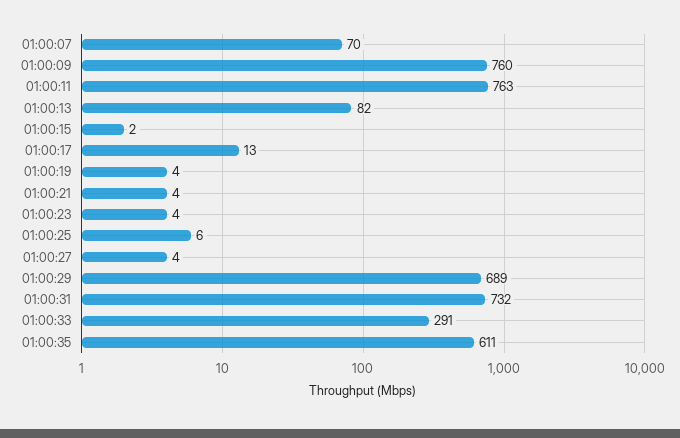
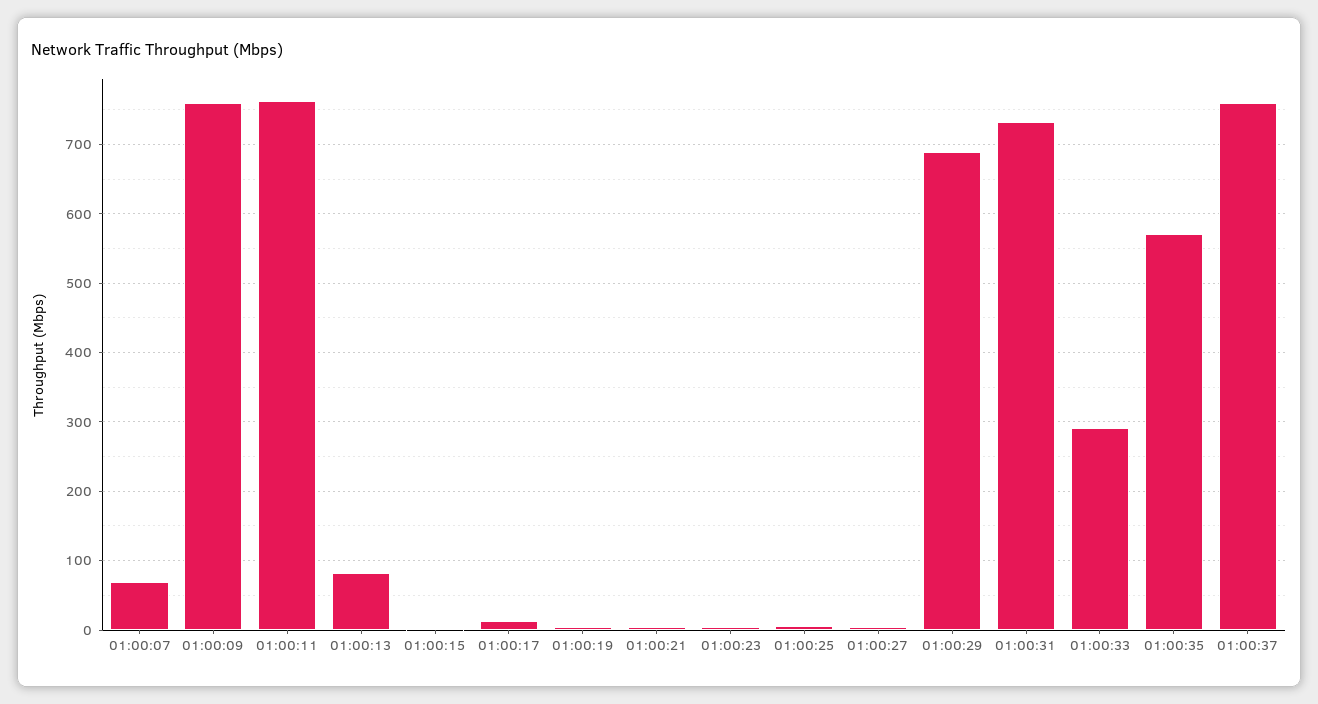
01:00:35: 611 -> 570
01:00:37: none -> 760

